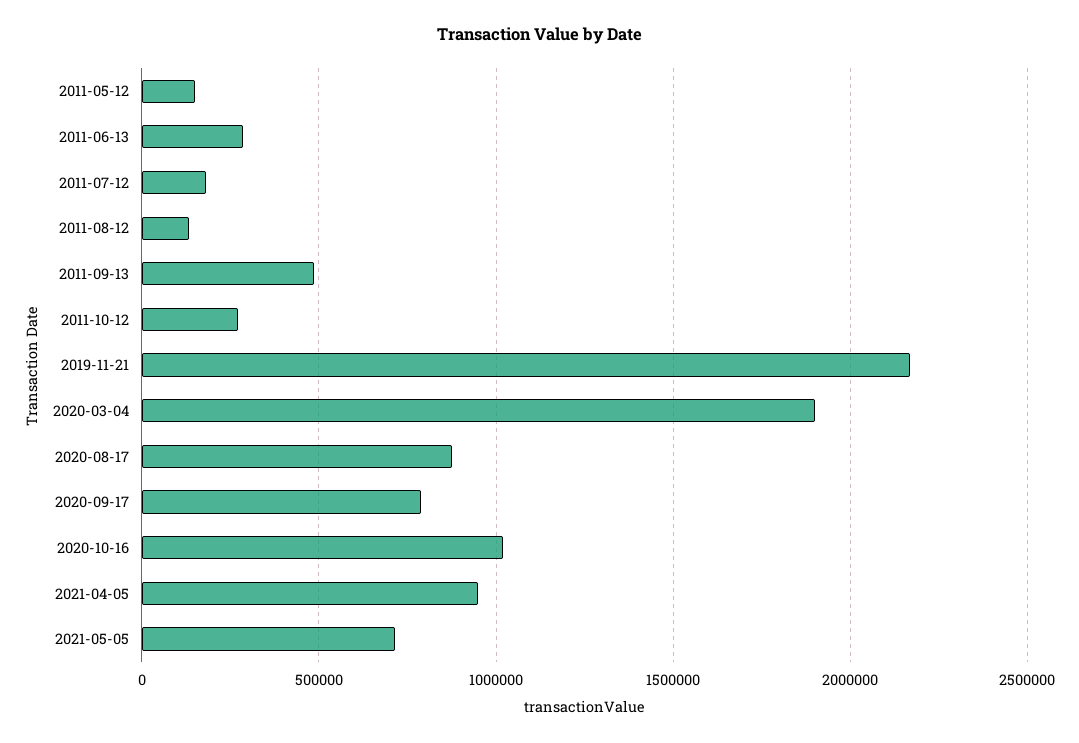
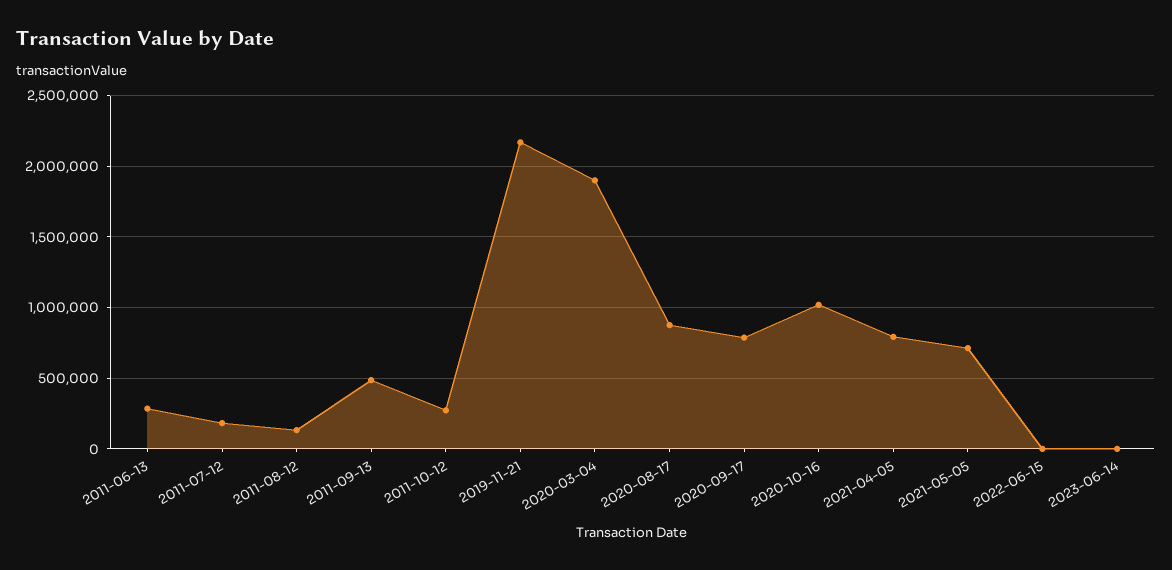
2011-05-12: 150000 -> none
2021-04-05: 950000 -> 800000
2022-06-15: none -> 0
2023-06-14: none -> 0

